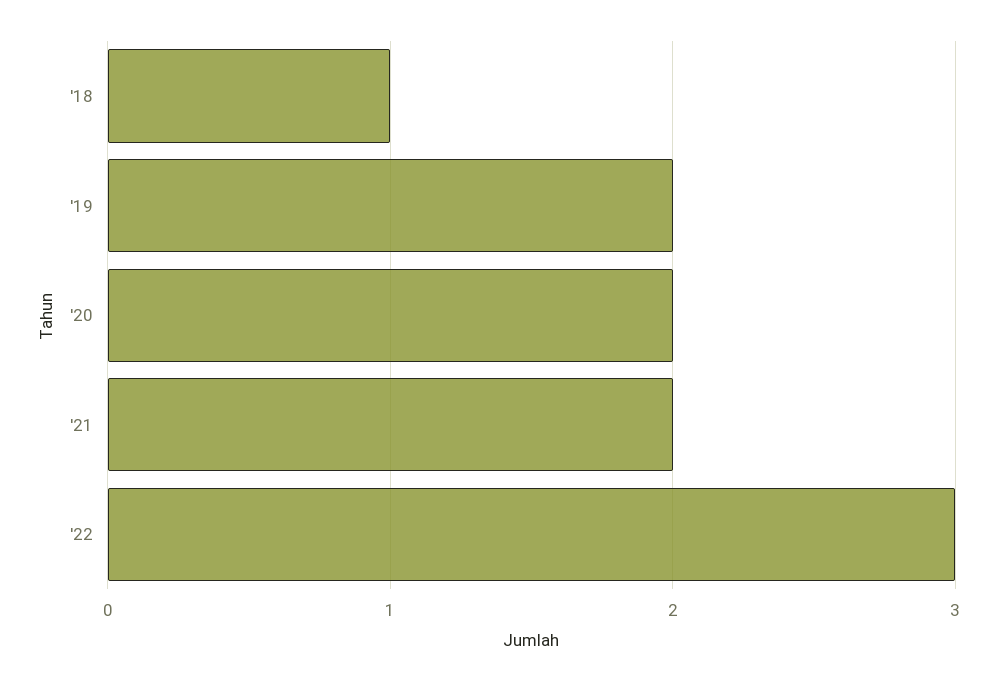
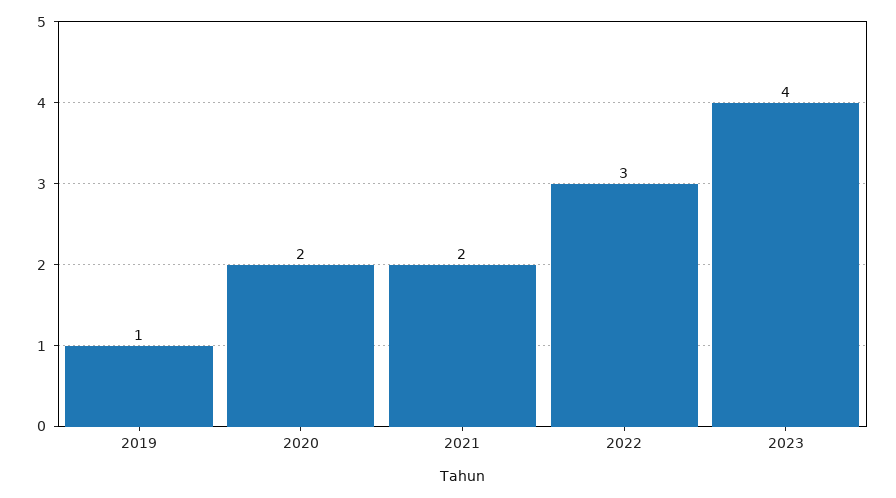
'18: 1 -> none
'19: 2 -> 1
2023: none -> 4

